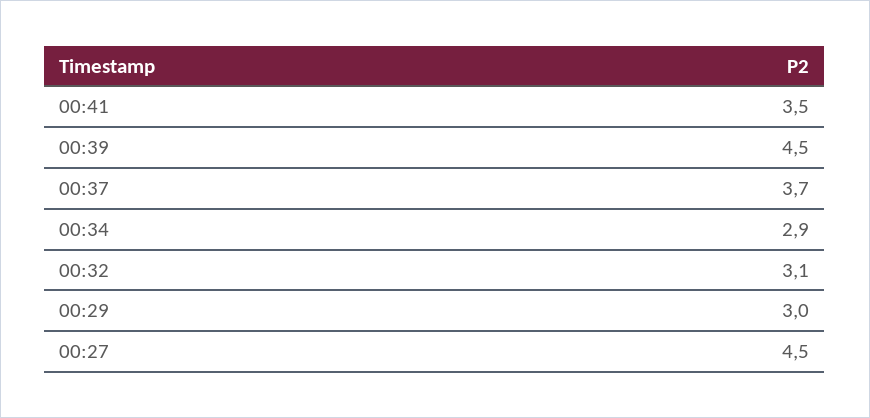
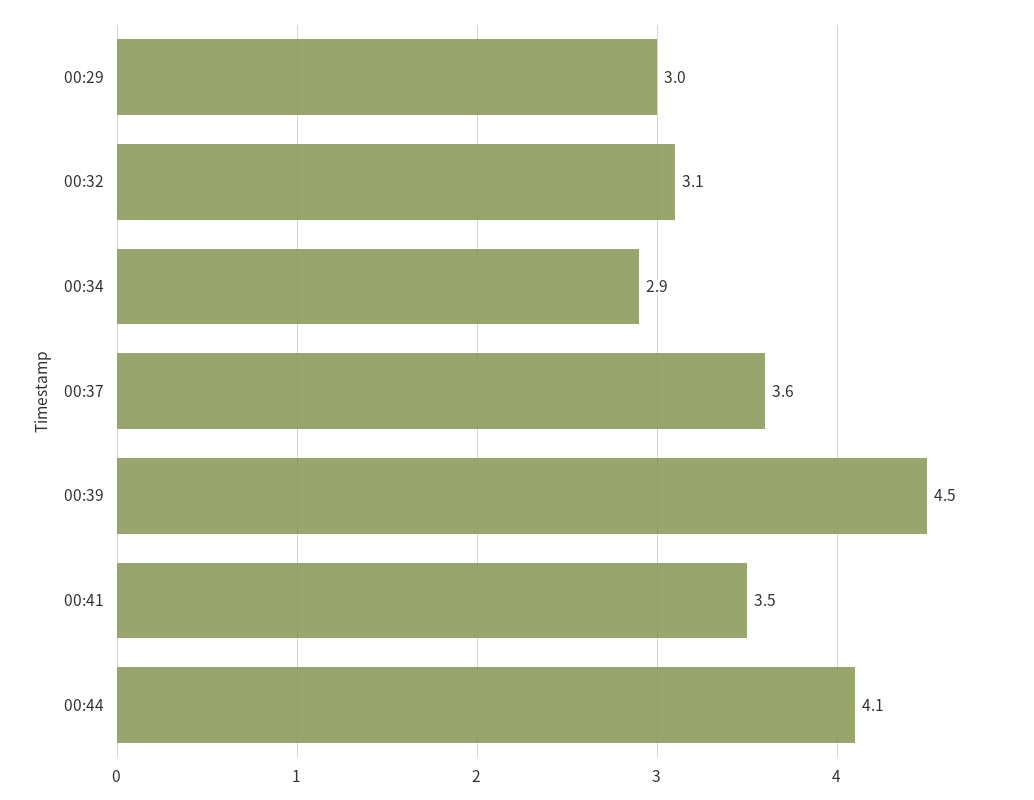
00:37: 3.7 -> 3.6
00:27: 4.5 -> none
00:44: none -> 4.1

